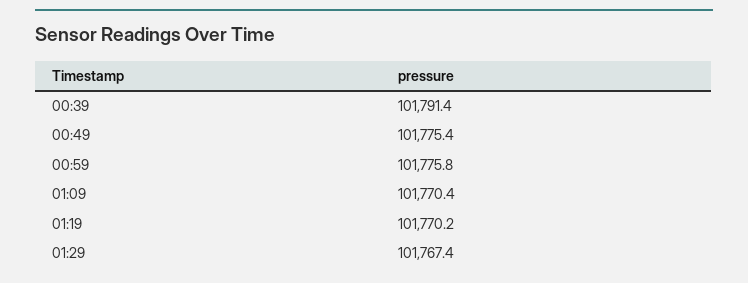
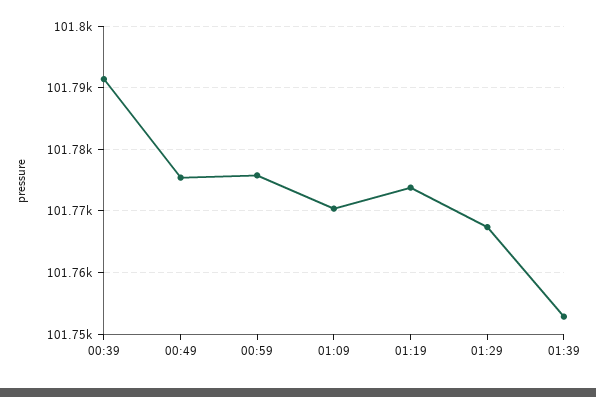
01:19: 101770.2 -> 101774
01:39: none -> 101753

